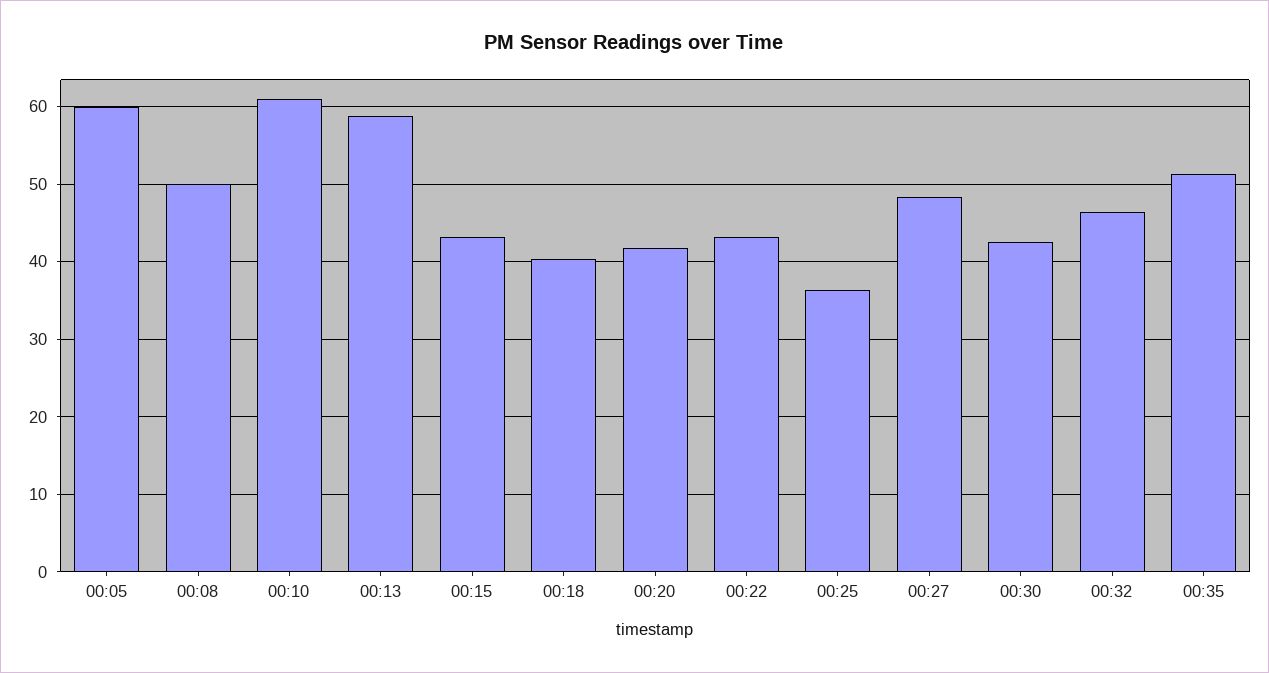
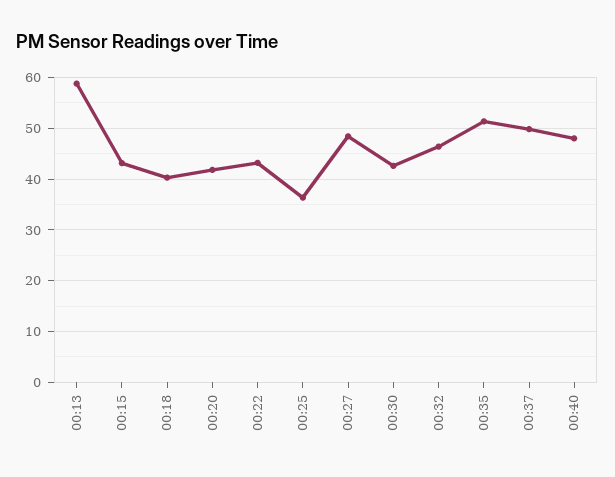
00:05: 60 -> none
00:08: 50 -> none
00:10: 61 -> none
00:37: none -> 50
00:40: none -> 48

